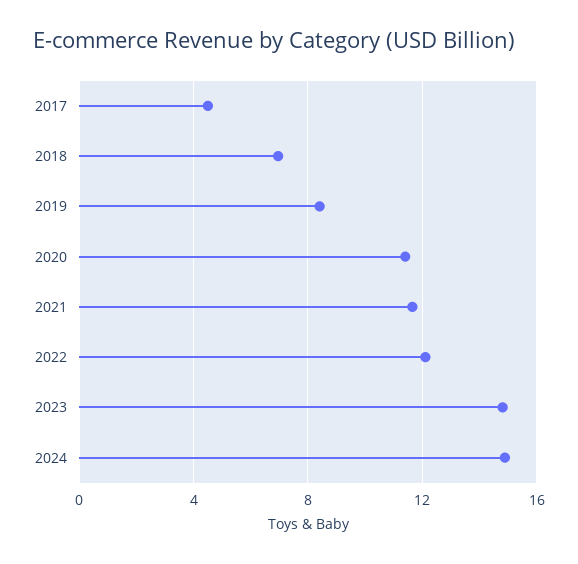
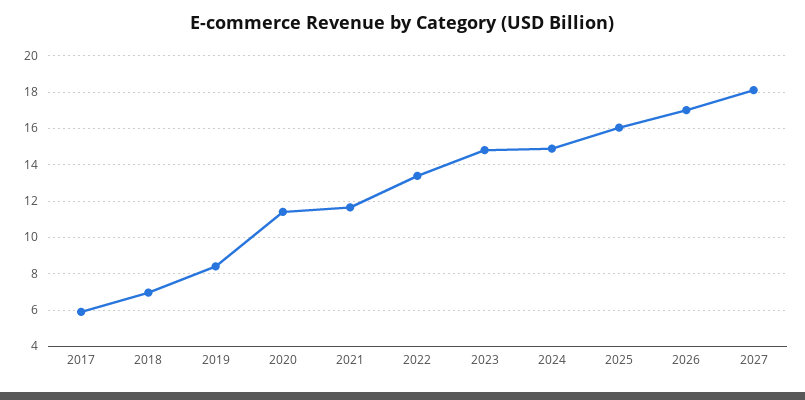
2017: 4.5 -> 6
2022: 12 -> 13.5
2025: none -> 16
2026: none -> 17
2027: none -> 18

